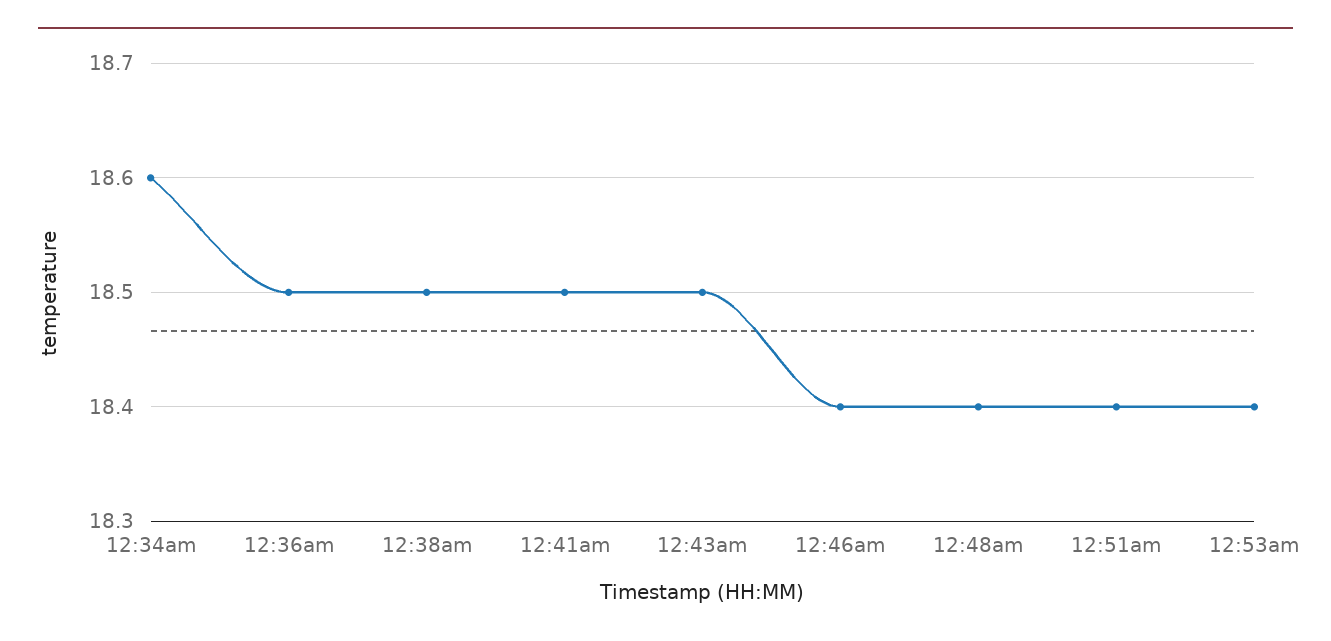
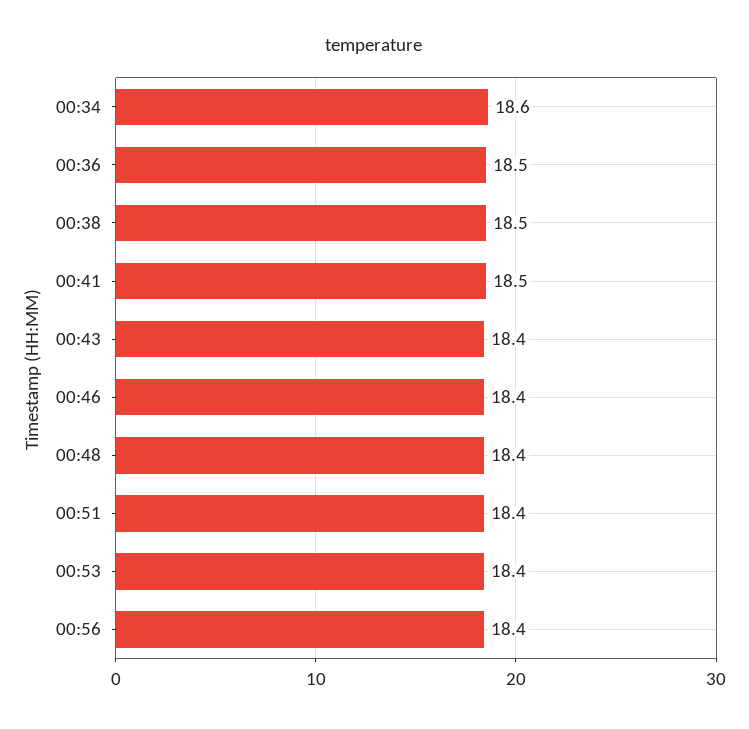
12:43am: 18.5 -> 18.4
00:56: none -> 18.4

